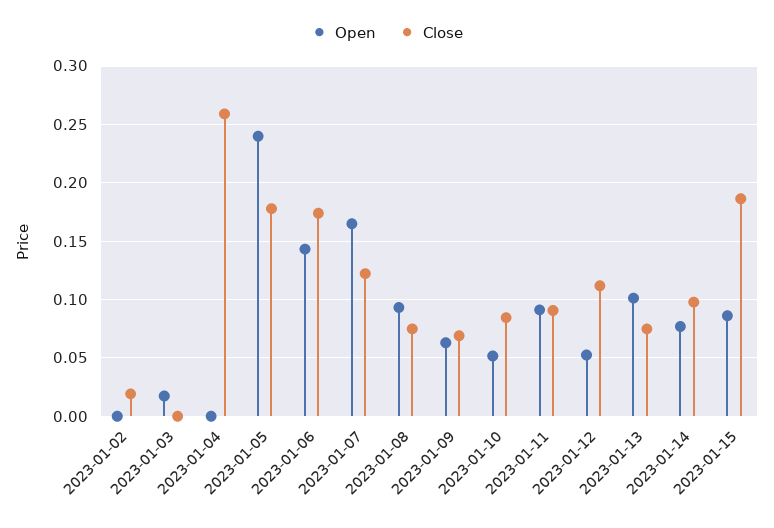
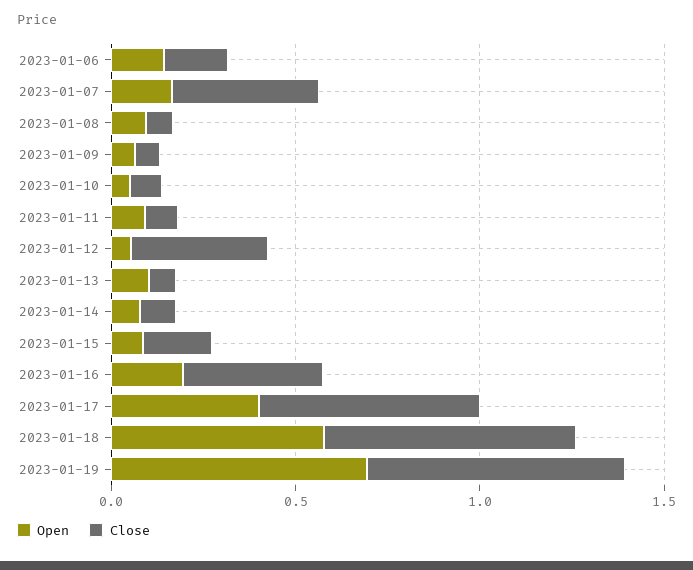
Open, 2023-01-02: 0 -> none
Close, 2023-01-02: 0.02 -> none
Open, 2023-01-03: 0.02 -> none
Close, 2023-01-03: 0 -> none
Open, 2023-01-04: 0 -> none
Close, 2023-01-04: 0.26 -> none
Open, 2023-01-05: 0.24 -> none
Close, 2023-01-05: 0.18 -> none
Close, 2023-01-07: 0.12 -> 0.4
Close, 2023-01-12: 0.11 -> 0.4
Open, 2023-01-16: none -> 0.2
Close, 2023-01-16: none -> 0.4
Open, 2023-01-17: none -> 0.4
Close, 2023-01-17: none -> 0.6
Open, 2023-01-18: none -> 0.6
Close, 2023-01-18: none -> 0.7
Open, 2023-01-19: none -> 0.7
Close, 2023-01-19: none -> 0.7

